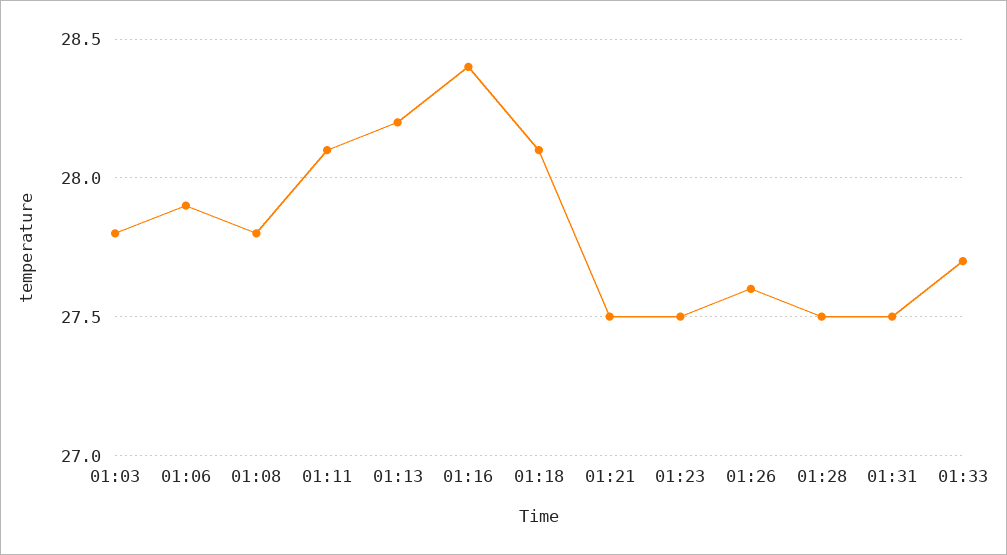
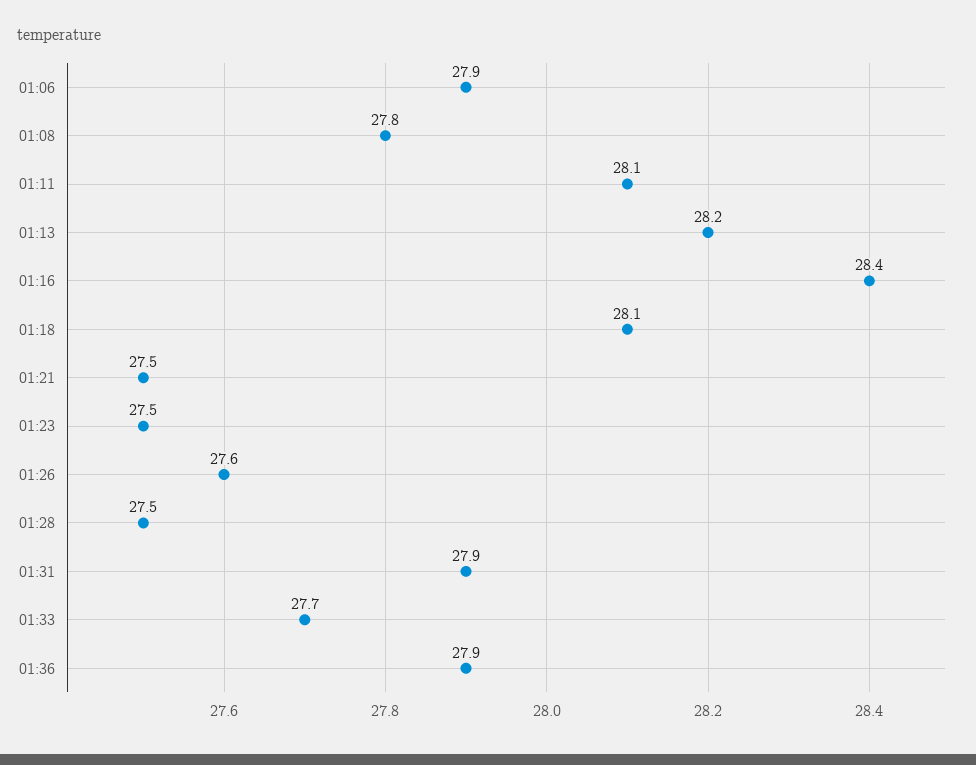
01:03: 27.8 -> none
01:31: 27.5 -> 27.9
01:36: none -> 27.9

